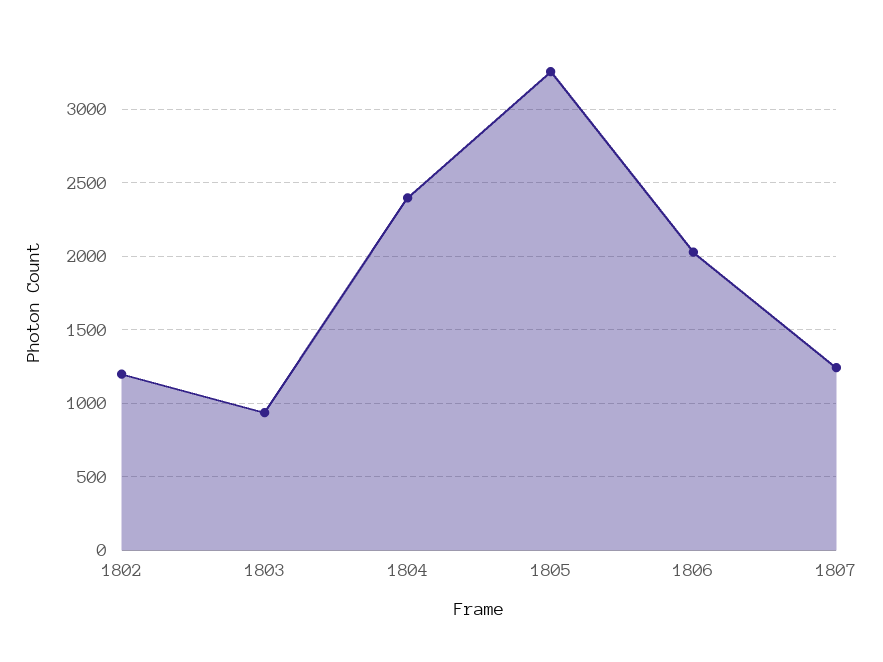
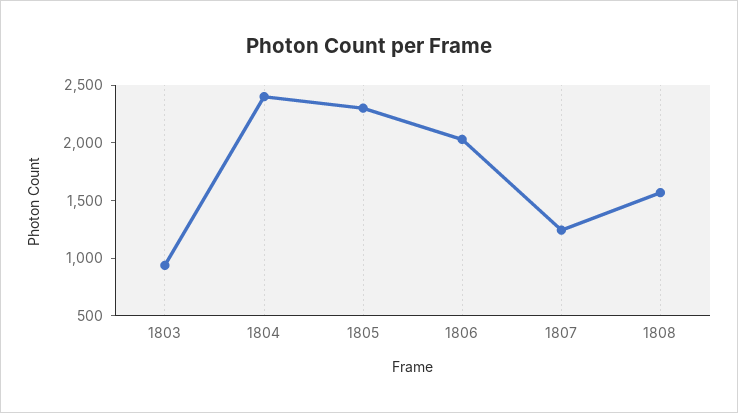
1802: 1200 -> none
1805: 3250 -> 2300
1808: none -> 1600

